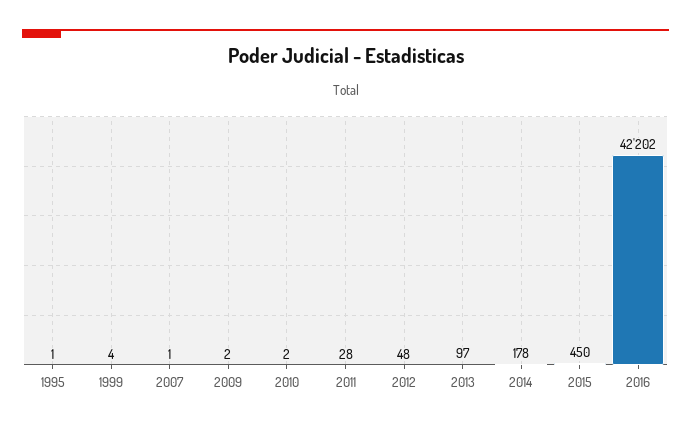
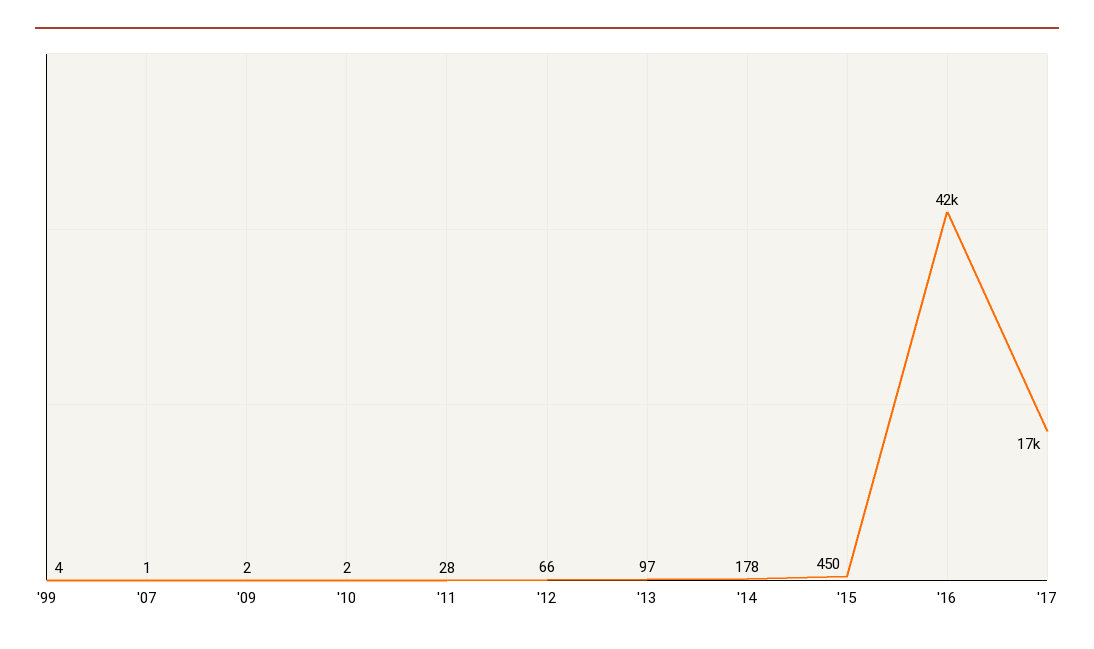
1995: 1 -> none
2012: 48 -> 66
'17: none -> 17000

